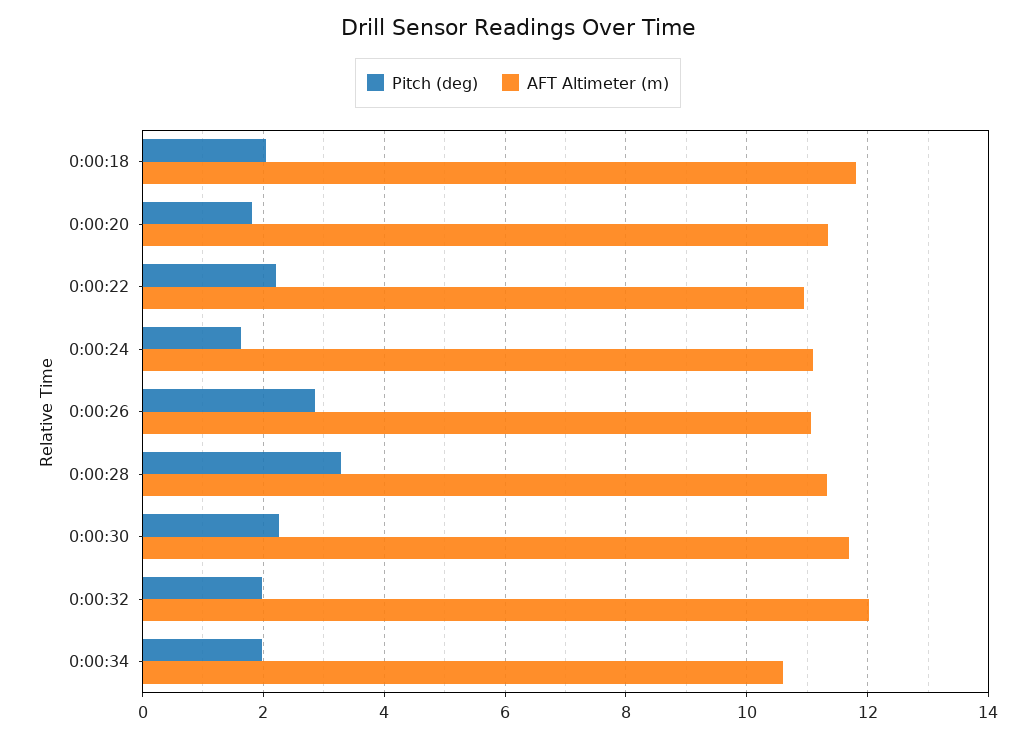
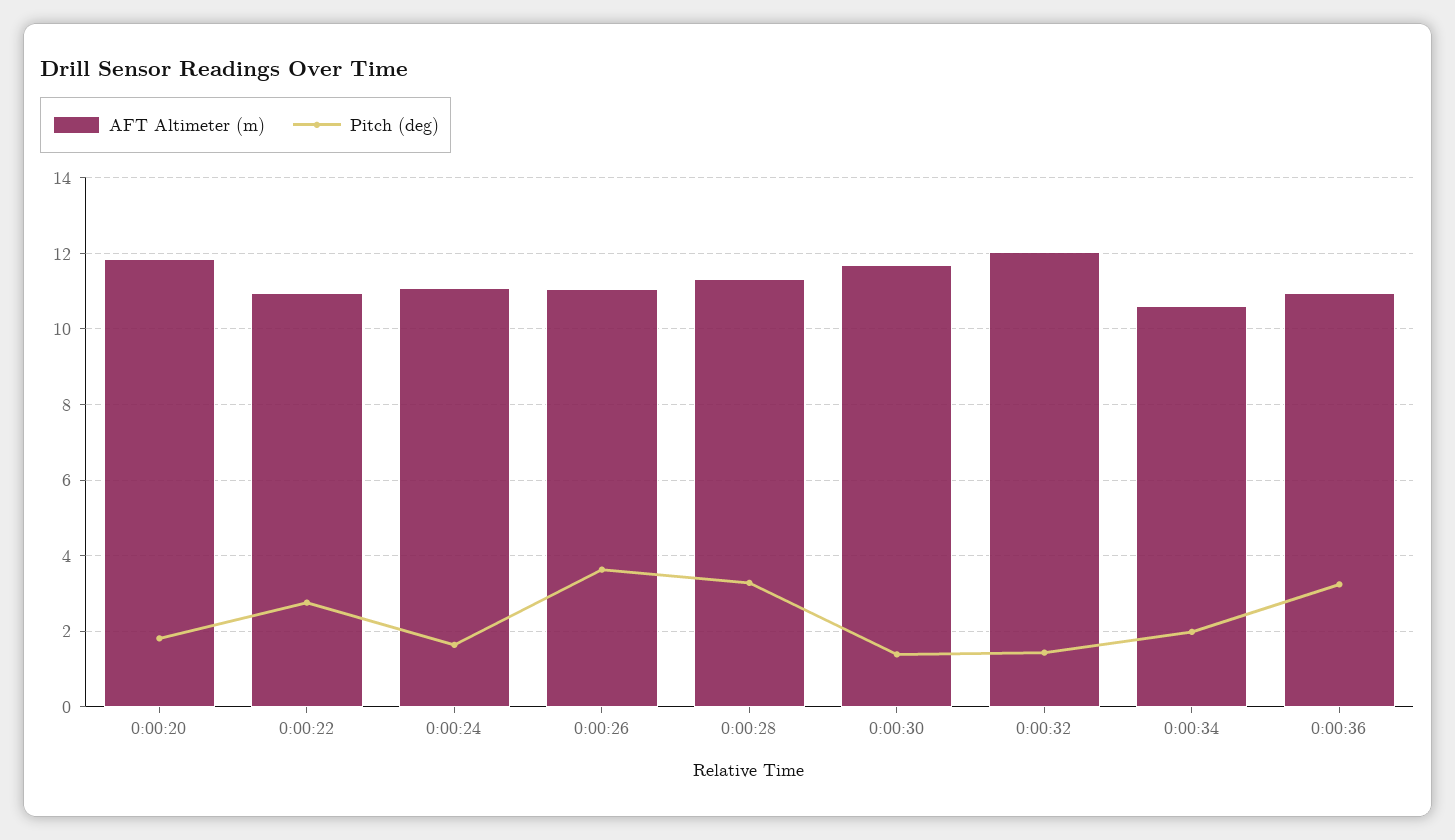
Pitch (deg), 0:00:18: 2 -> none
AFT Altimeter (m), 0:00:18: 11.8 -> none
AFT Altimeter (m), 0:00:20: 11.4 -> 11.8
Pitch (deg), 0:00:22: 2.2 -> 2.8
Pitch (deg), 0:00:26: 2.8 -> 3.6
Pitch (deg), 0:00:30: 2.2 -> 1.4
Pitch (deg), 0:00:32: 2 -> 1.4
AFT Altimeter (m), 0:00:36: none -> 11
Pitch (deg), 0:00:36: none -> 3.2

